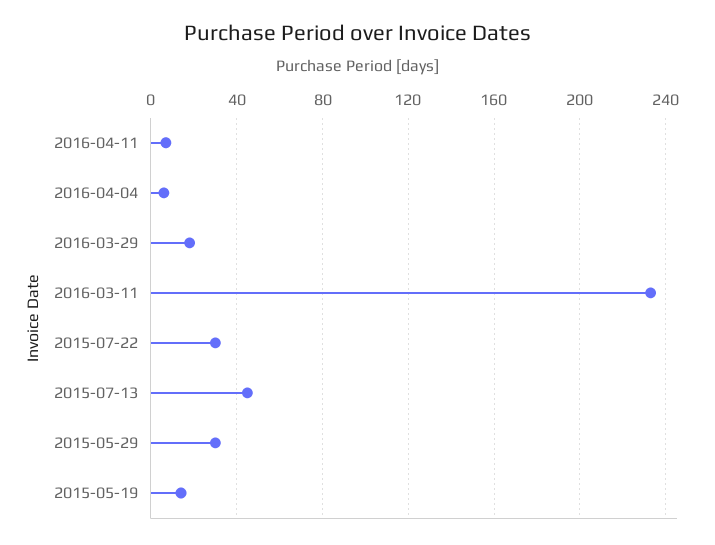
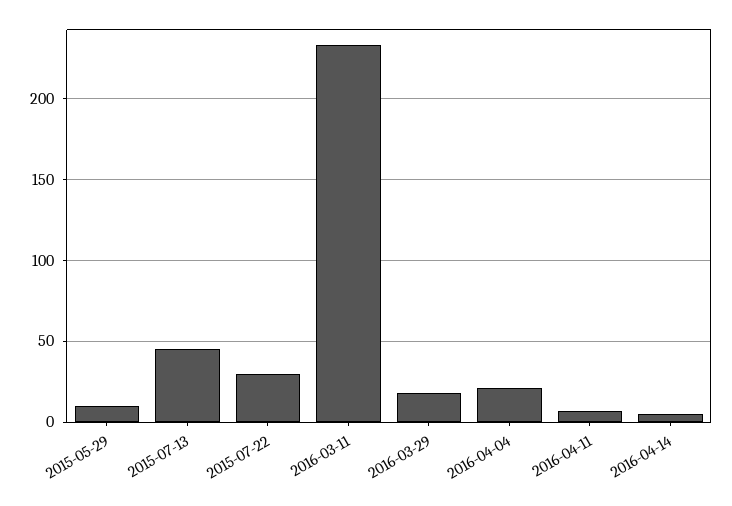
2016-04-04: 5 -> 20
2015-05-29: 30 -> 10
2015-05-19: 15 -> none
2016-04-14: none -> 5

